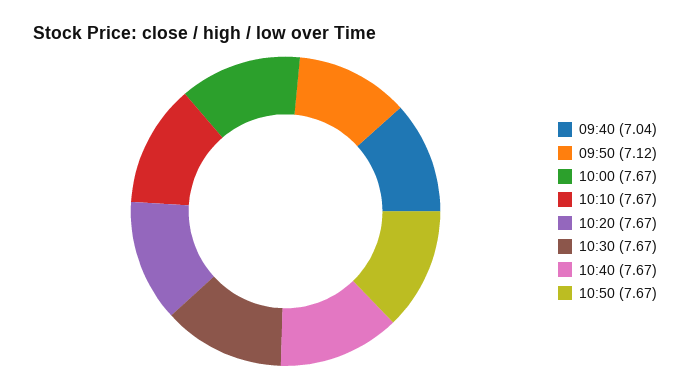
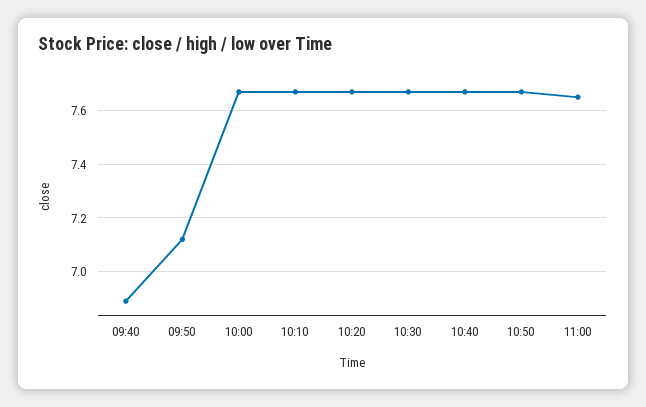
09:40: 7.04 -> 6.9
11:00: none -> 7.65

